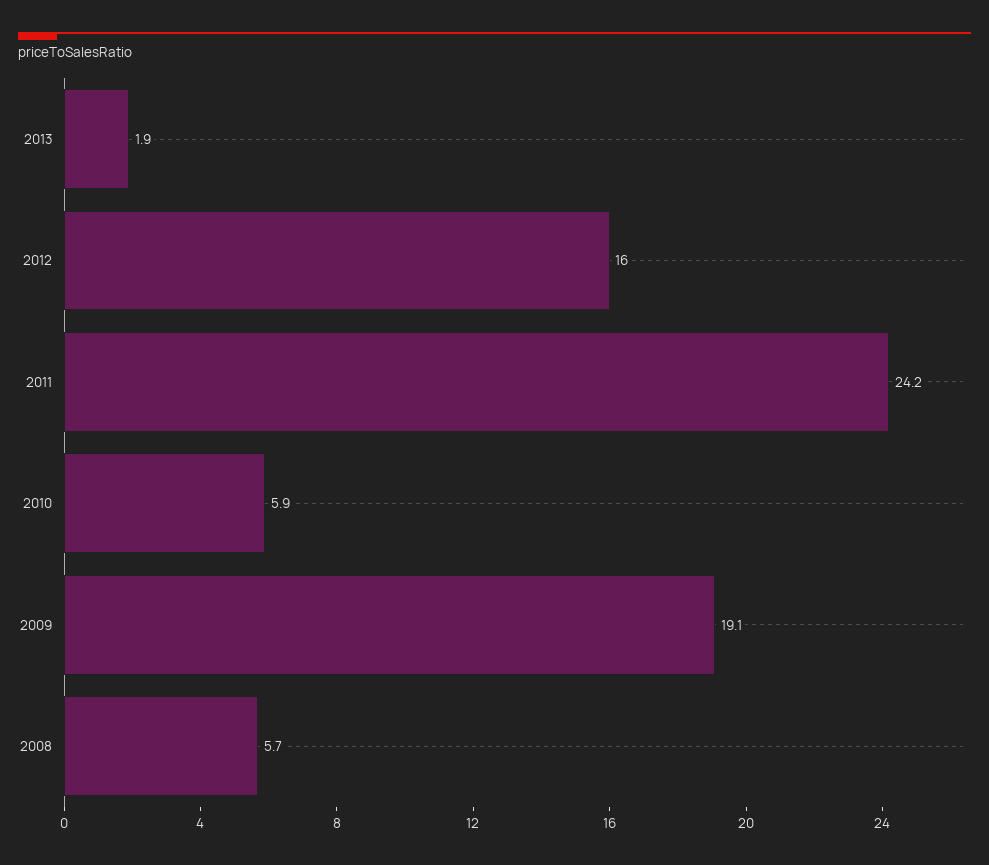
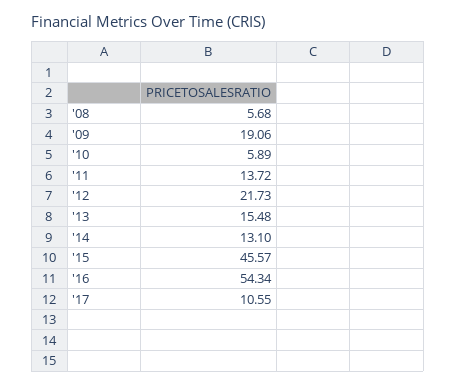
2013: 1.9 -> 15.48
2012: 16 -> 21.73
2011: 24.2 -> 13.72
'14: none -> 13.1
'15: none -> 45.57
'16: none -> 54.34
'17: none -> 10.55

